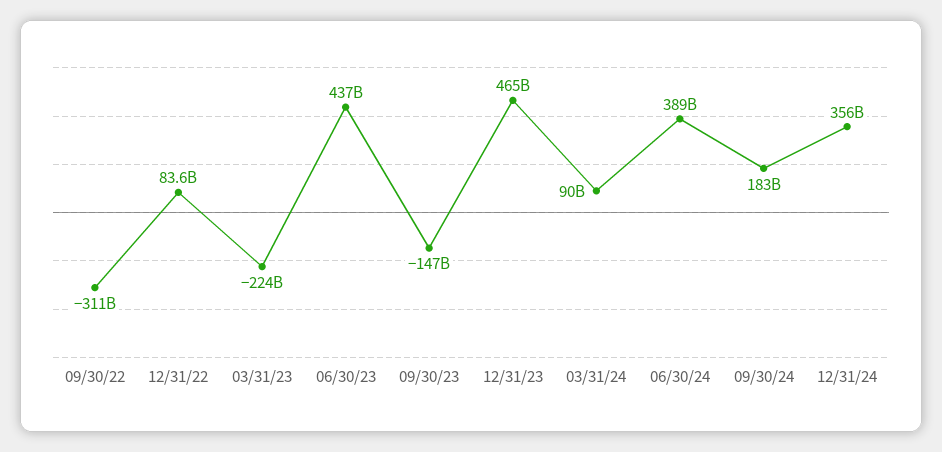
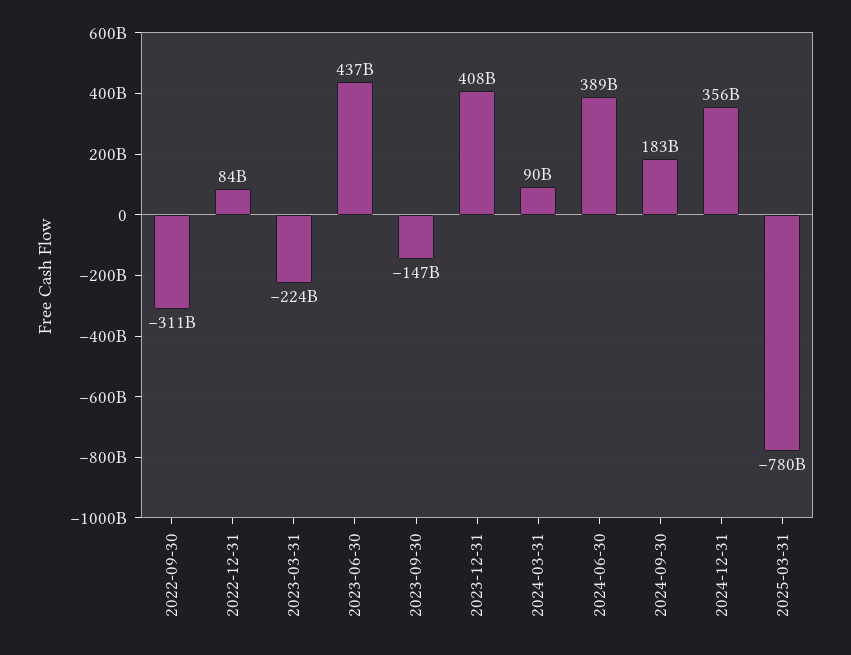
12/31/23: 465000000000 -> 408000000000
2025-03-31: none -> -780000000000

